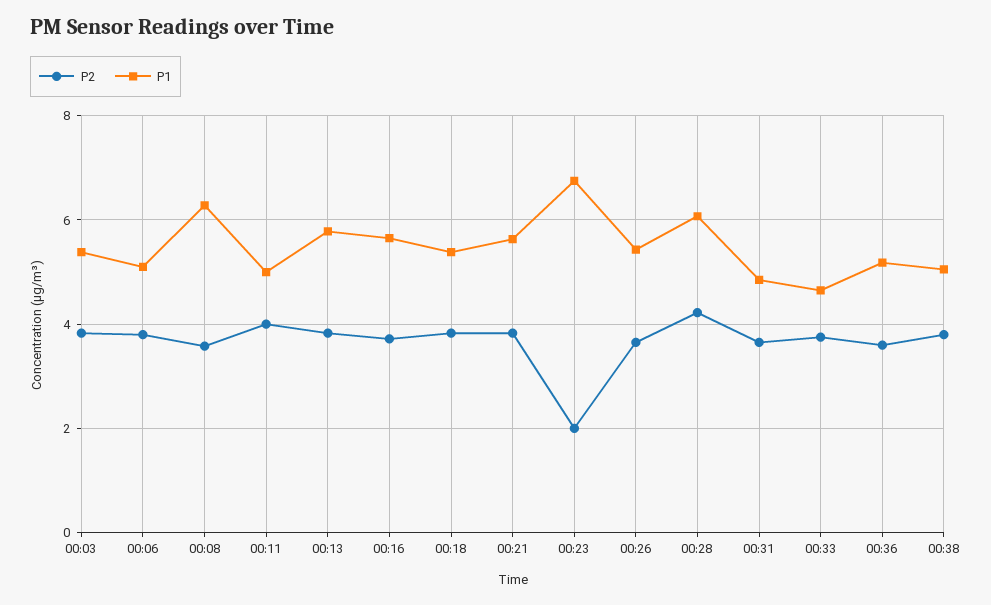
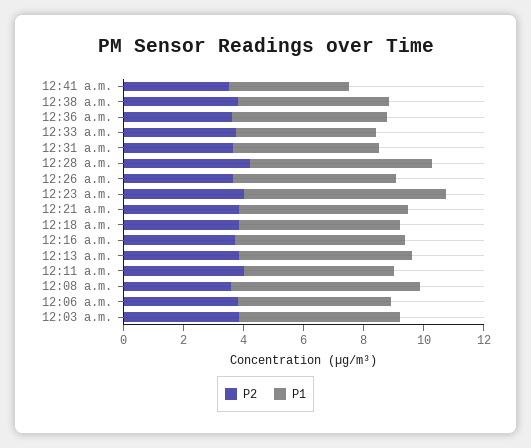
P2, 00:23: 2 -> 4
P2, 12:41 a.m.: none -> 3.5
P1, 12:41 a.m.: none -> 4

